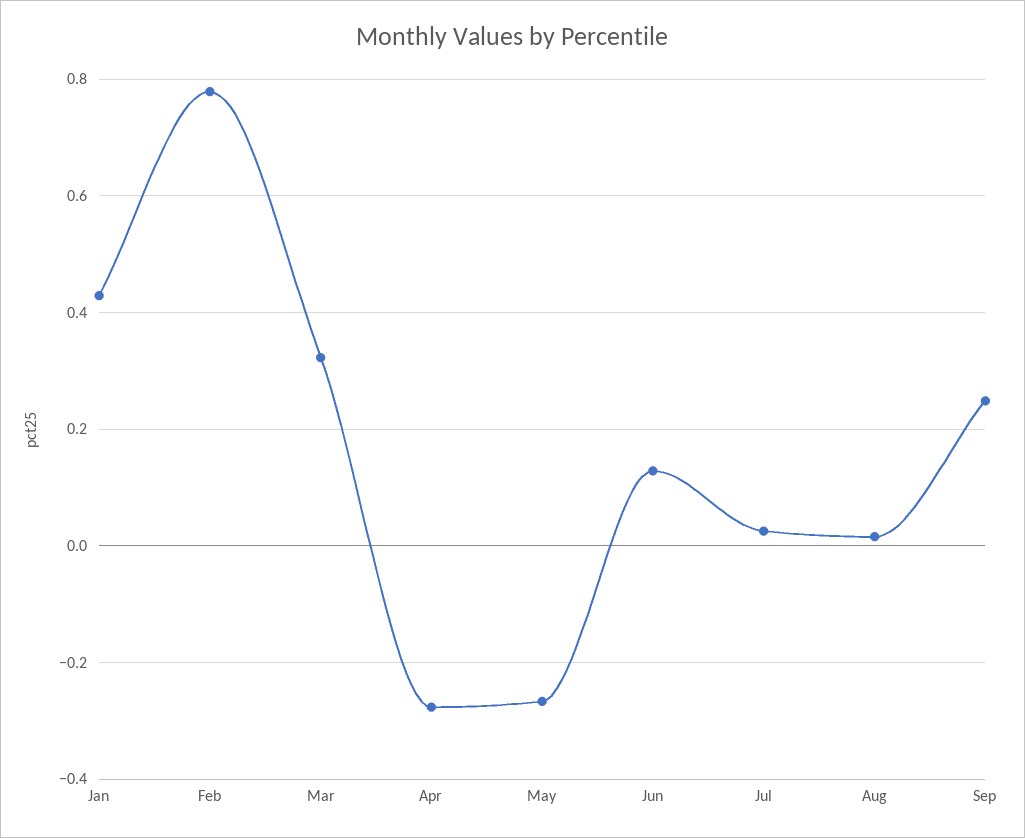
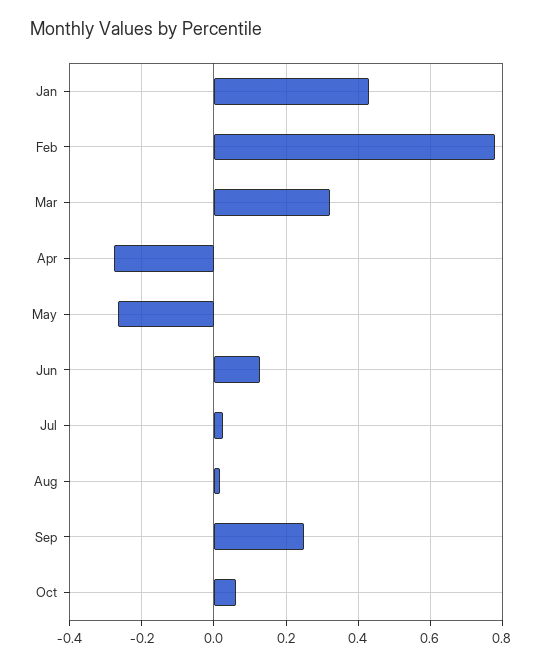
Oct: none -> 0.06

